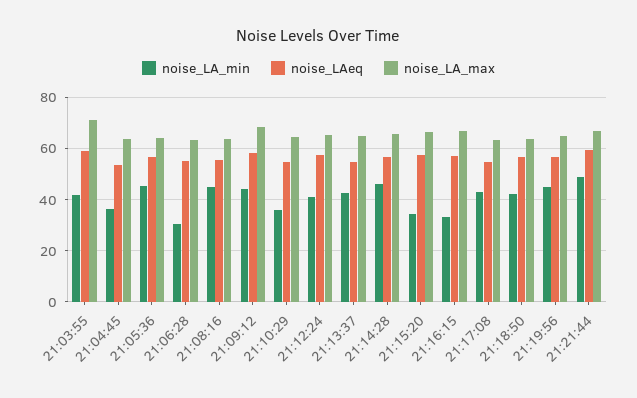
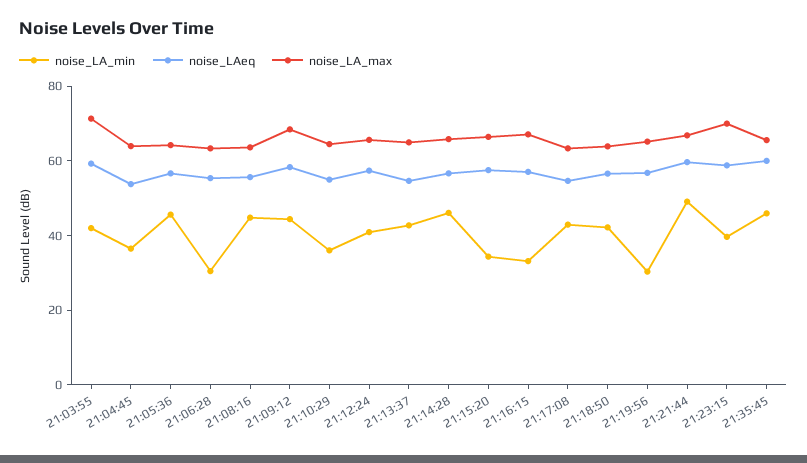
noise_LA_min, 21:19:56: 45 -> 30
noise_LA_min, 21:23:15: none -> 40
noise_LAeq, 21:23:15: none -> 60
noise_LA_max, 21:23:15: none -> 70
noise_LA_min, 21:35:45: none -> 45
noise_LAeq, 21:35:45: none -> 60
noise_LA_max, 21:35:45: none -> 65

